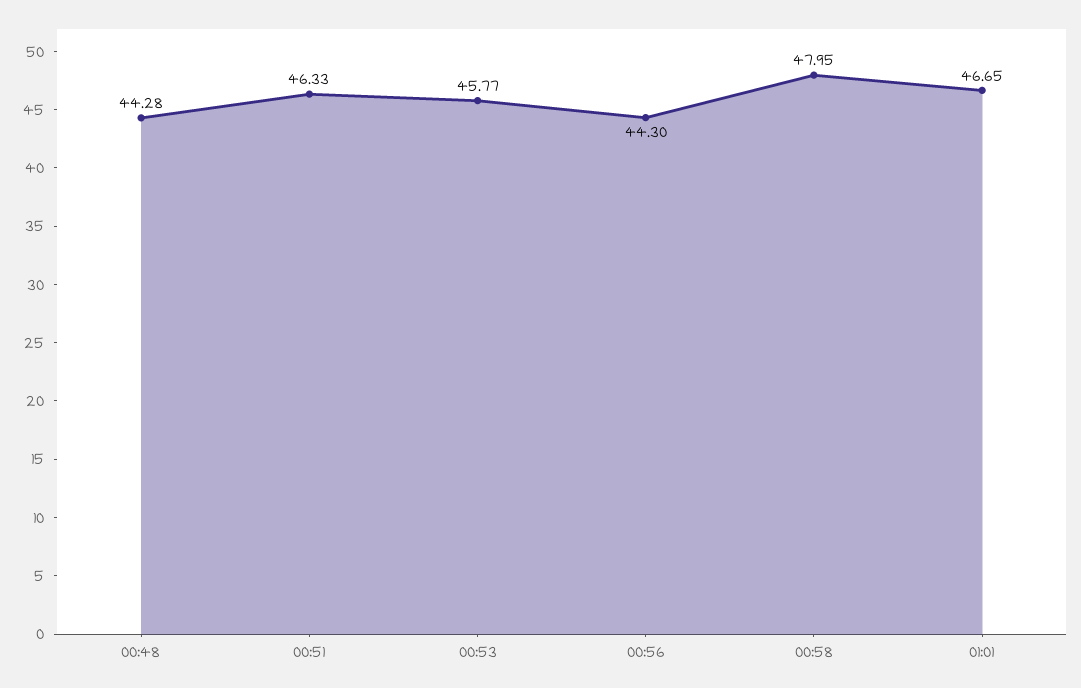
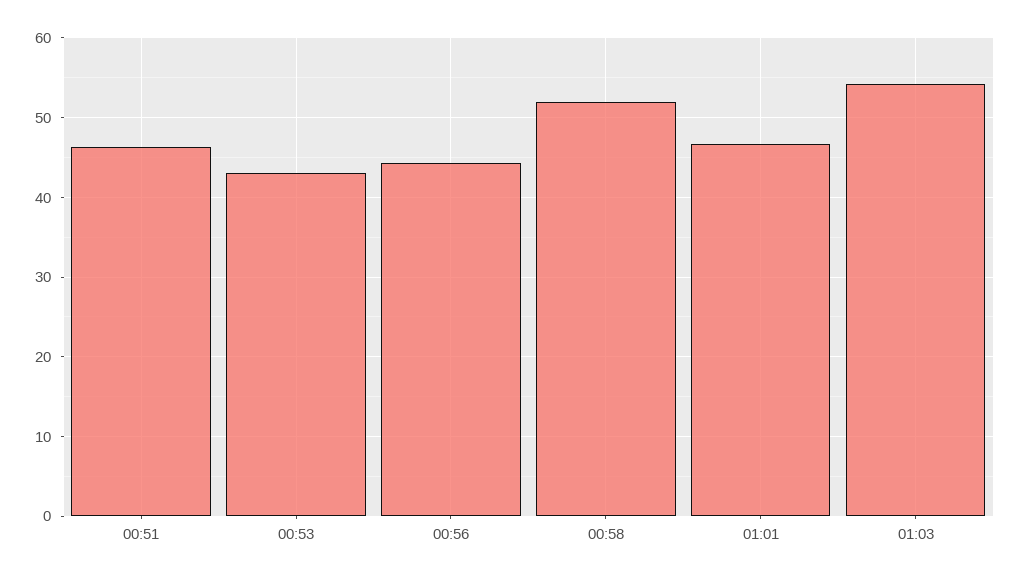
00:48: 44.28 -> none
00:53: 45.77 -> 43
00:58: 47.95 -> 52
01:03: none -> 54

